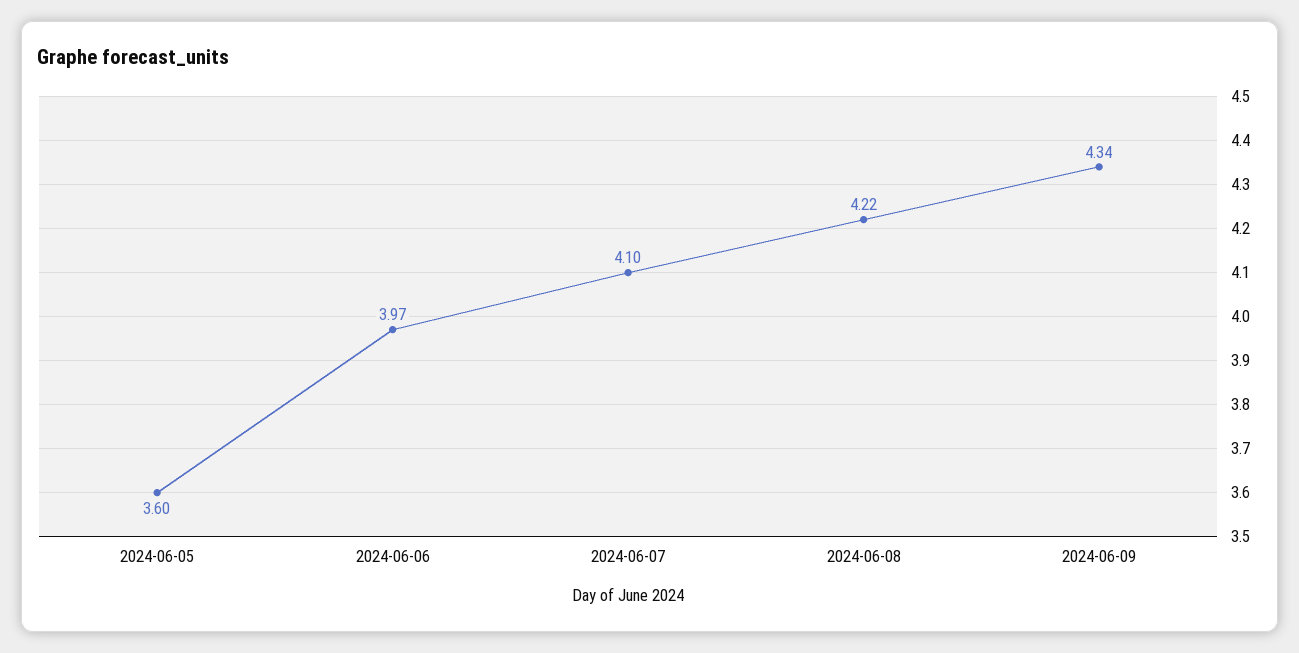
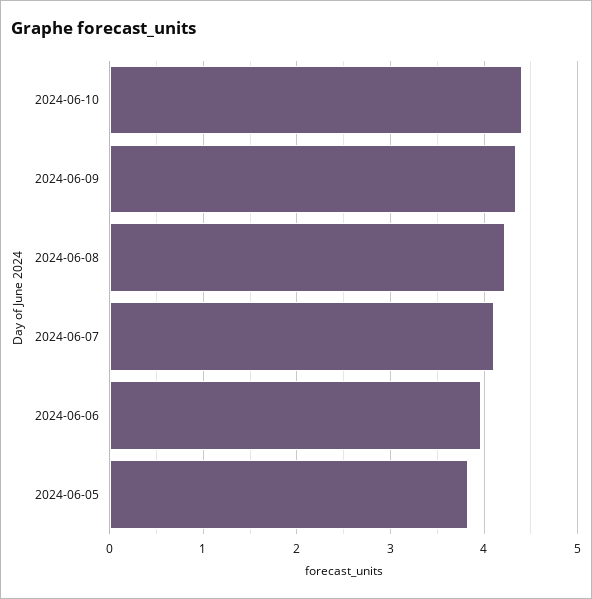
2024-06-05: 3.6 -> 3.8
2024-06-10: none -> 4.4

